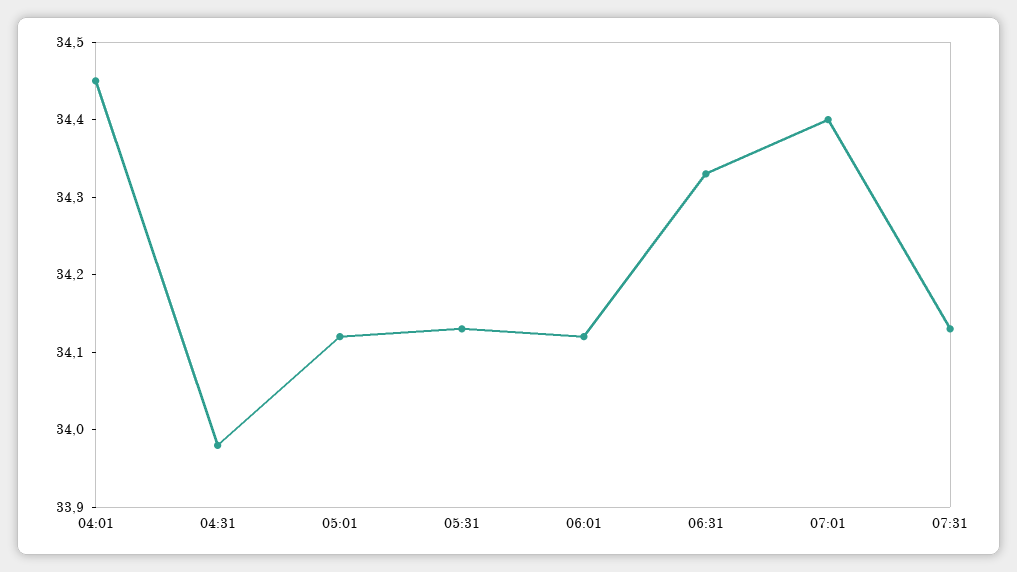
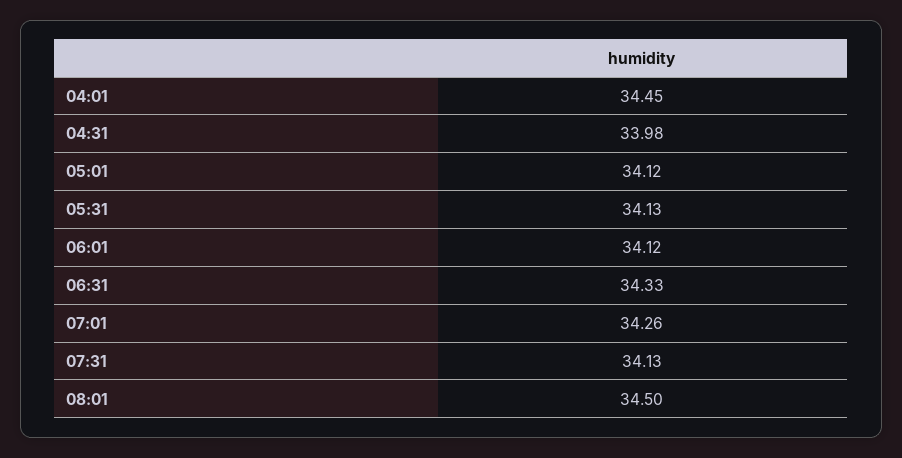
07:01: 34.4 -> 34.26
08:01: none -> 34.5

